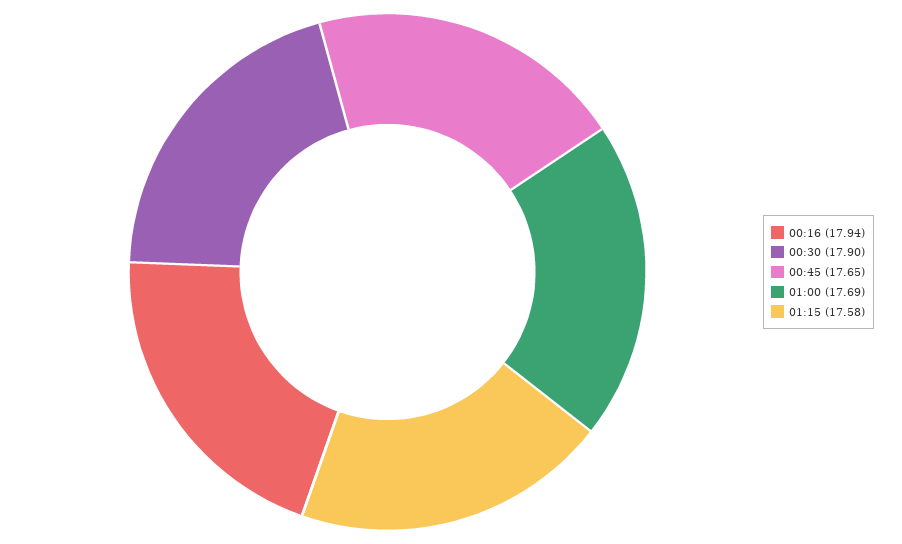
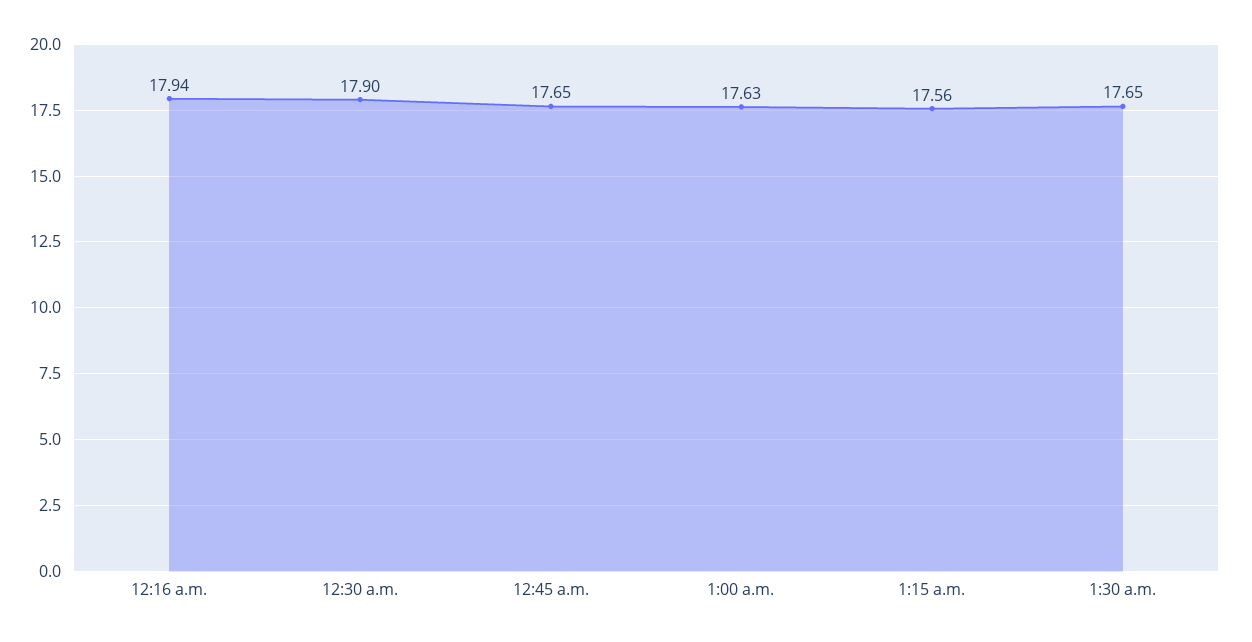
01:00: 17.69 -> 17.63
01:15: 17.58 -> 17.56
1:30 a.m.: none -> 17.65

